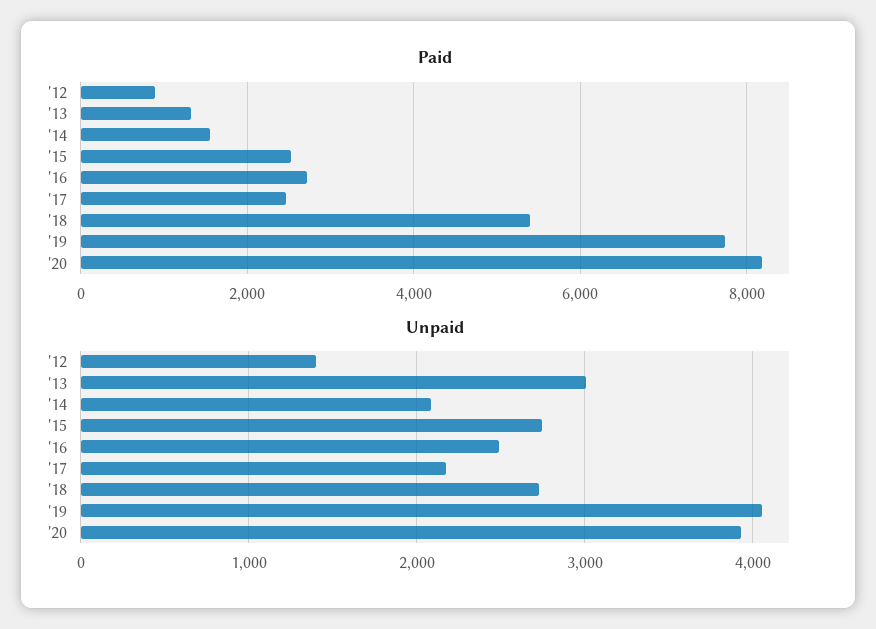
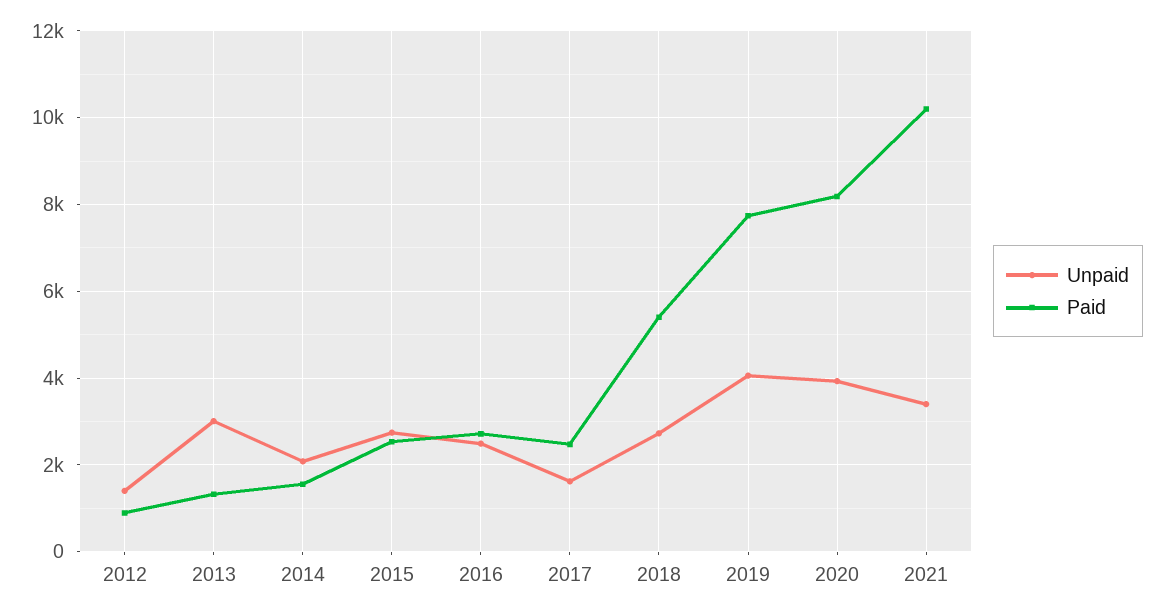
Unpaid, '17: 2200 -> 1600
Unpaid, 2021: none -> 3400
Paid, 2021: none -> 10200

